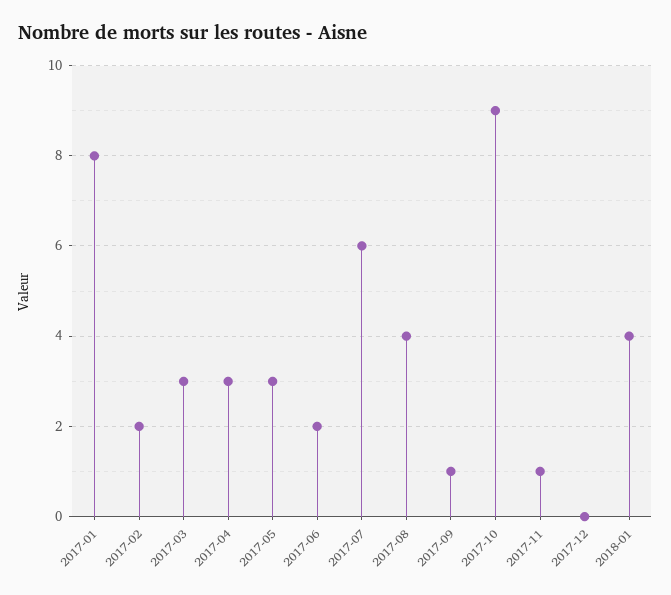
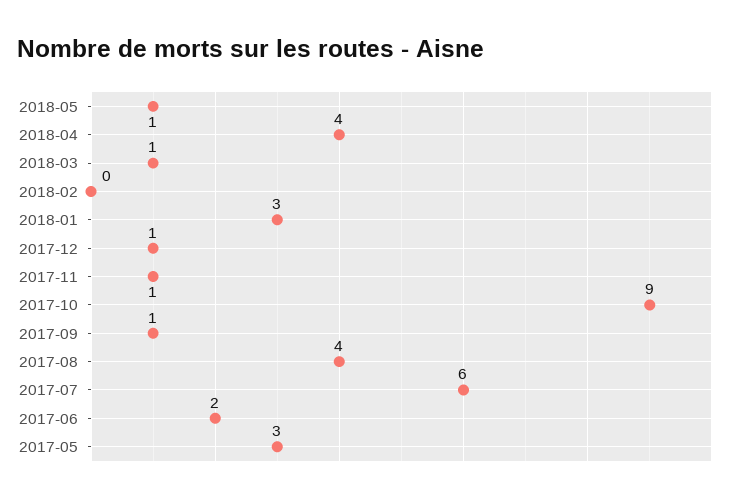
2017-01: 8 -> none
2017-02: 2 -> none
2017-03: 3 -> none
2017-04: 3 -> none
2017-12: 0 -> 1
2018-01: 4 -> 3
2018-05: none -> 1
2018-04: none -> 4
2018-03: none -> 1
2018-02: none -> 0

